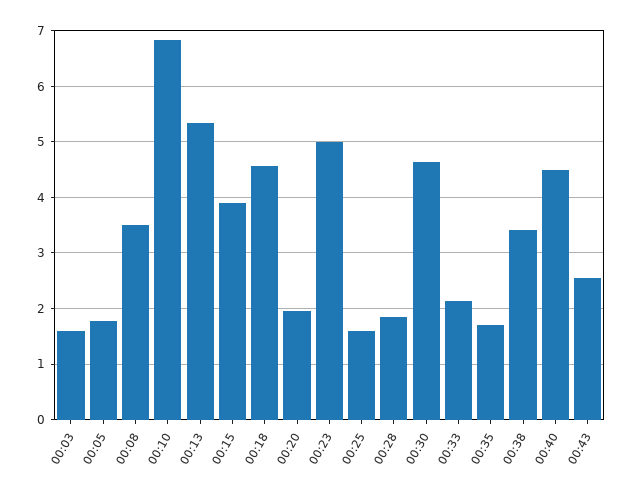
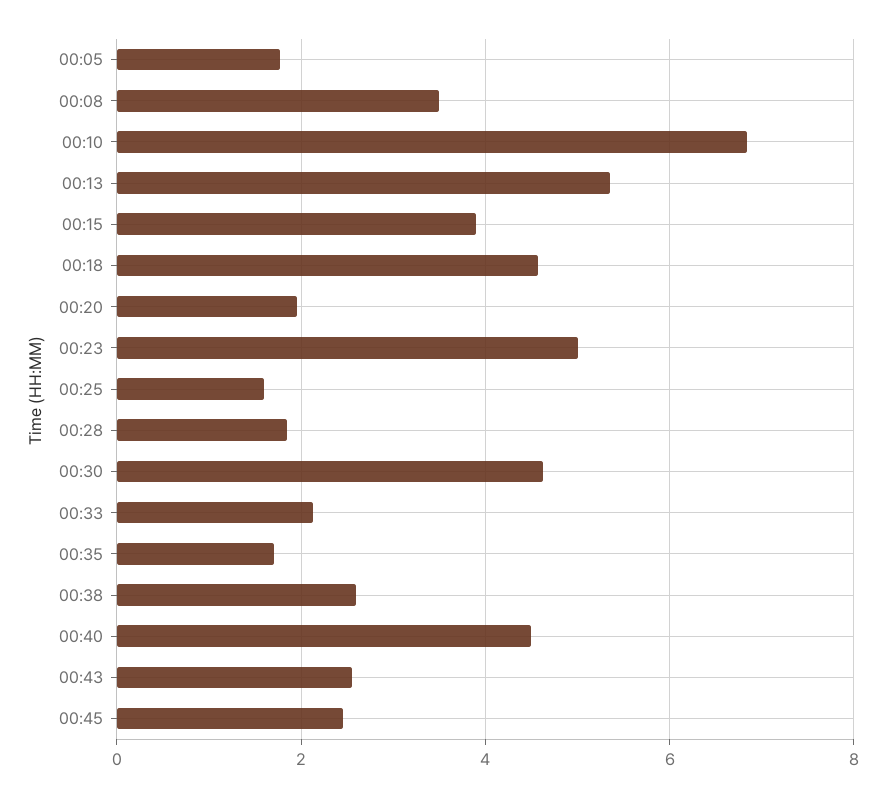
00:03: 1.6 -> none
00:38: 3.4 -> 2.6
00:45: none -> 2.4

